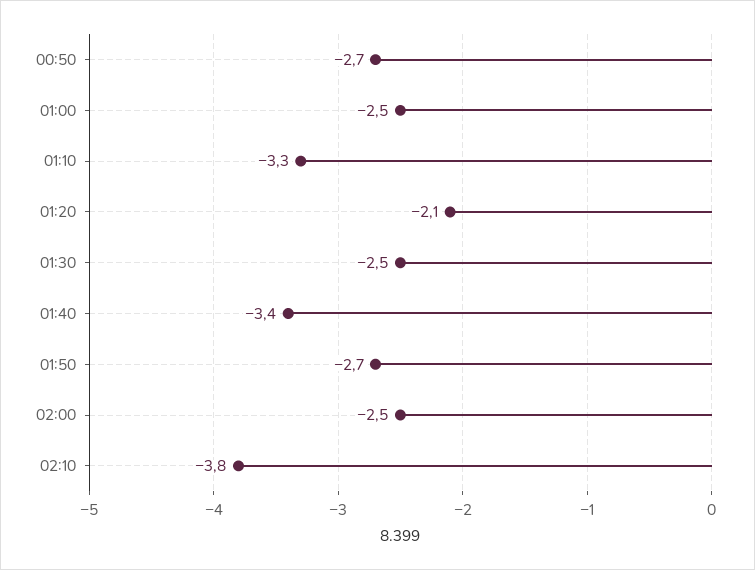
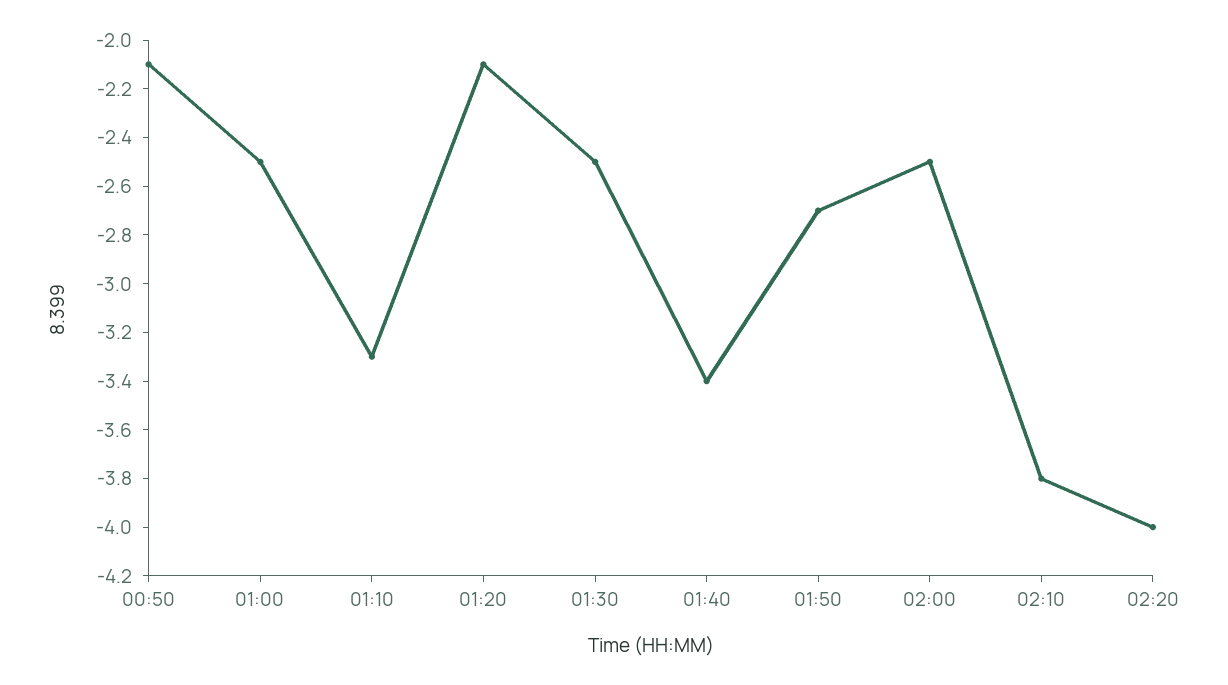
00:50: -2.7 -> -2.1
02:20: none -> -4

